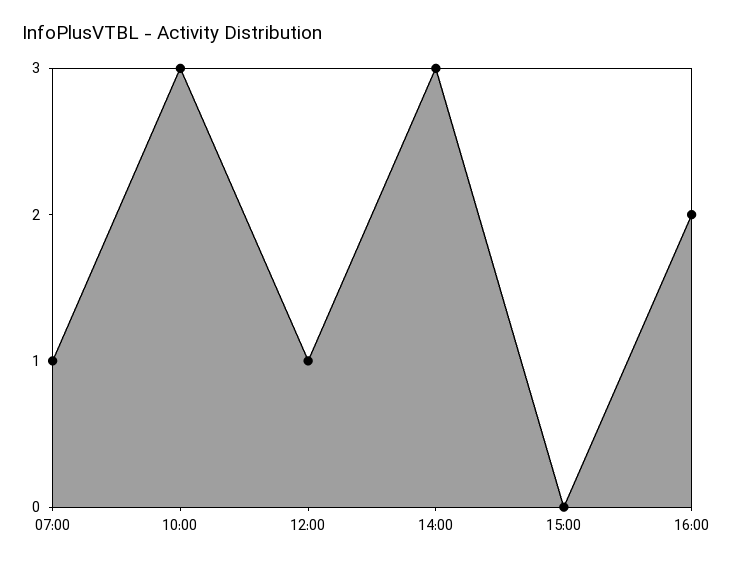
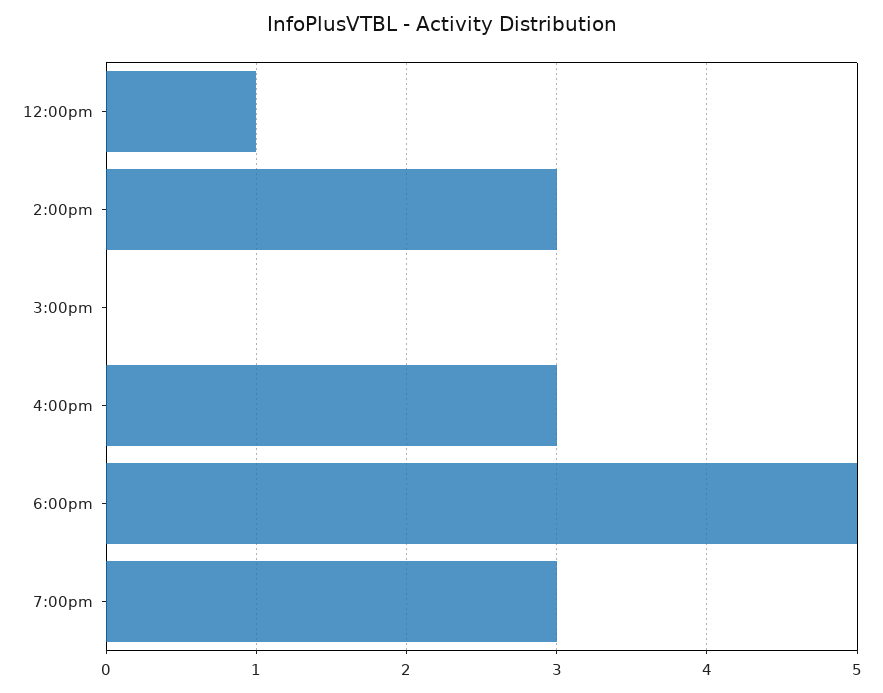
07:00: 1 -> none
10:00: 3 -> none
16:00: 2 -> 3
6:00pm: none -> 5
7:00pm: none -> 3

